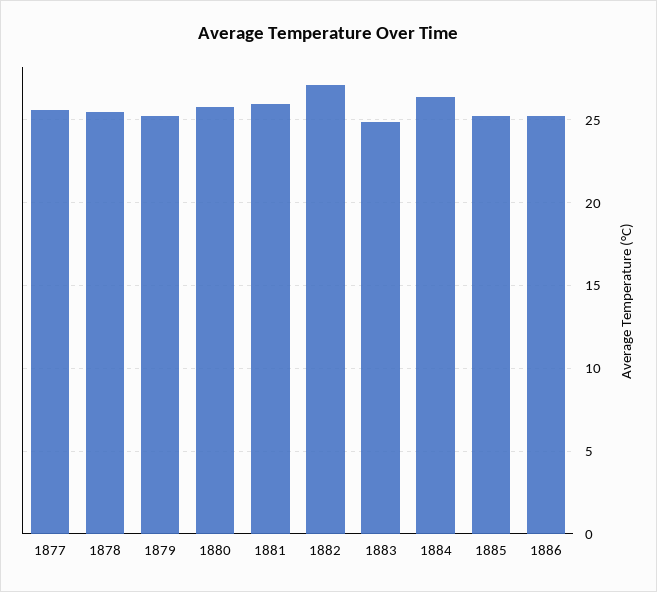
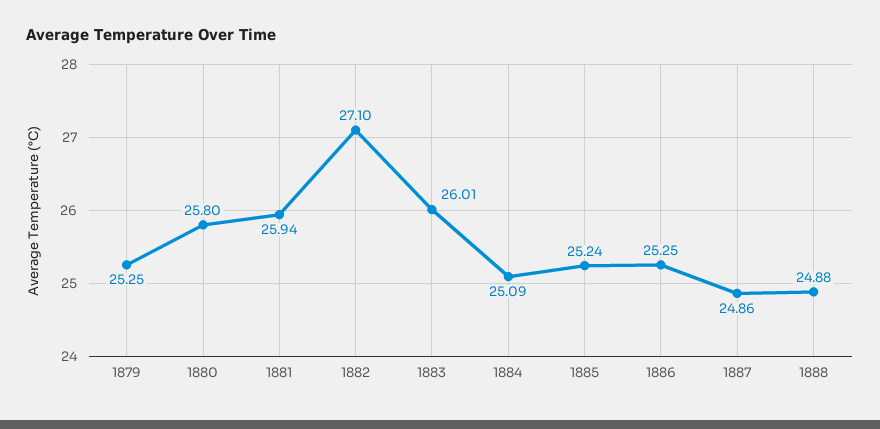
1877: 25.5 -> none
1878: 25.5 -> none
1883: 25 -> 26.01
1884: 26.5 -> 25.09
1887: none -> 24.86
1888: none -> 24.88

